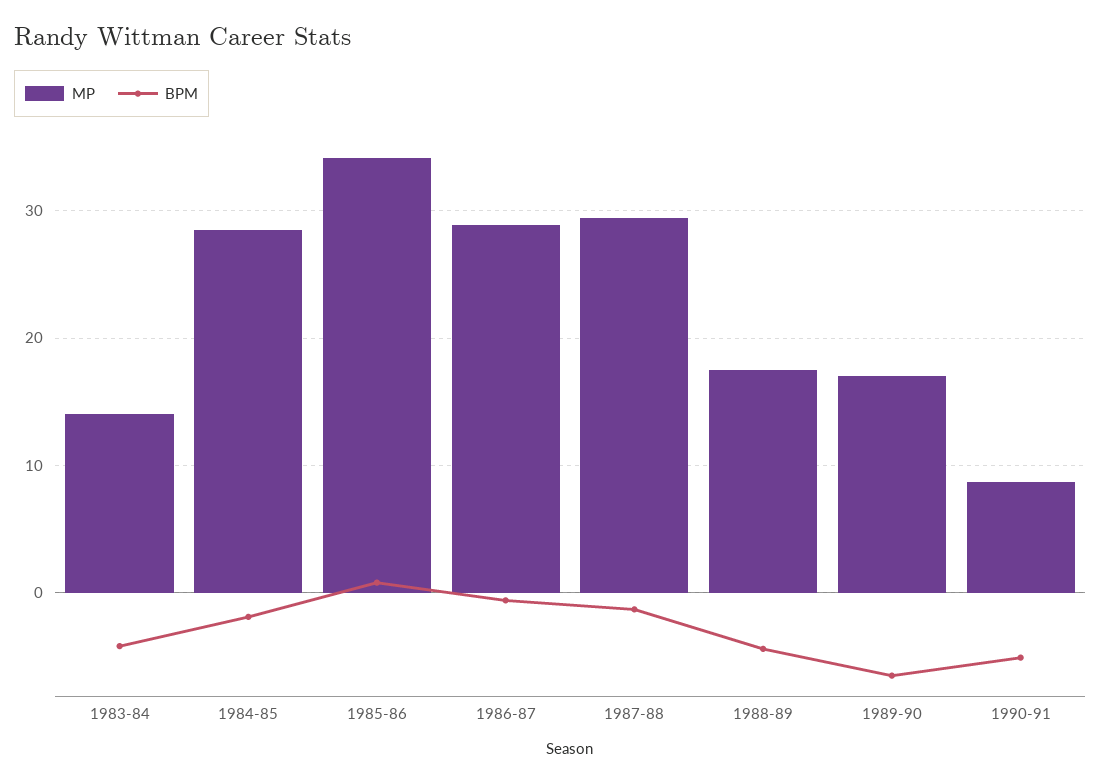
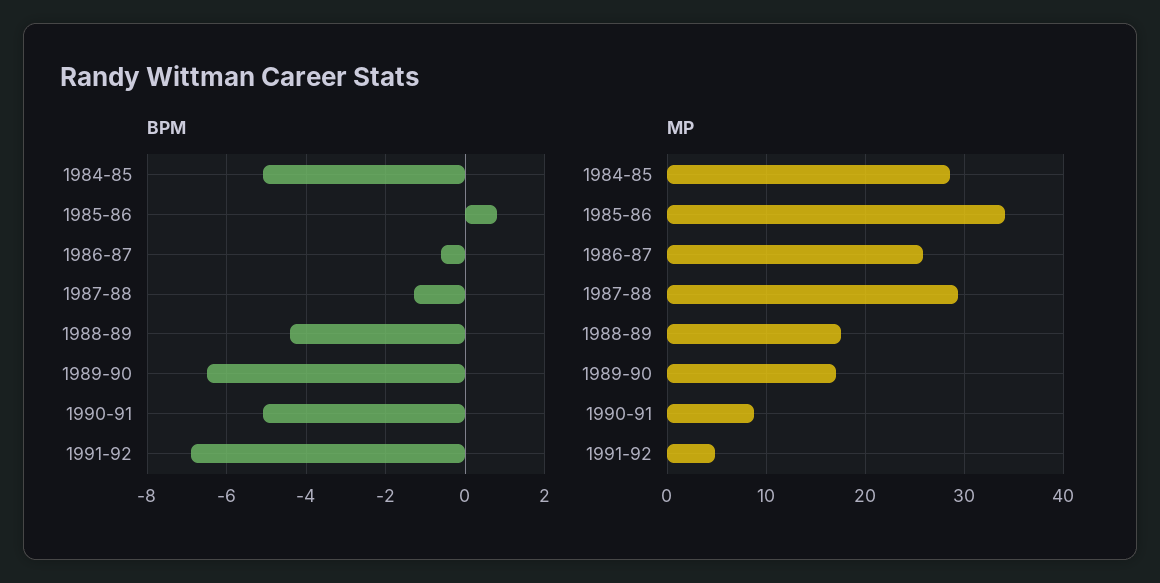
MP, 1983-84: 14 -> none
BPM, 1983-84: -4 -> none
BPM, 1984-85: -2 -> -5
MP, 1986-87: 29 -> 26
BPM, 1991-92: none -> -7
MP, 1991-92: none -> 5

